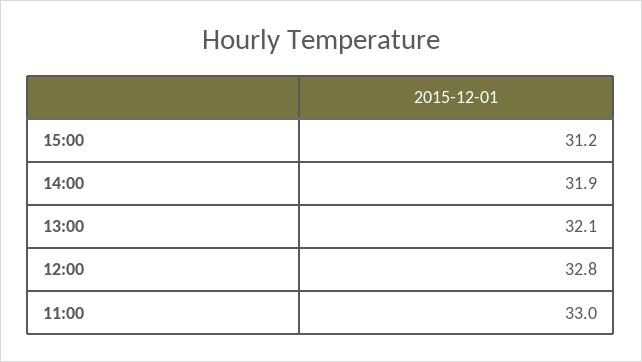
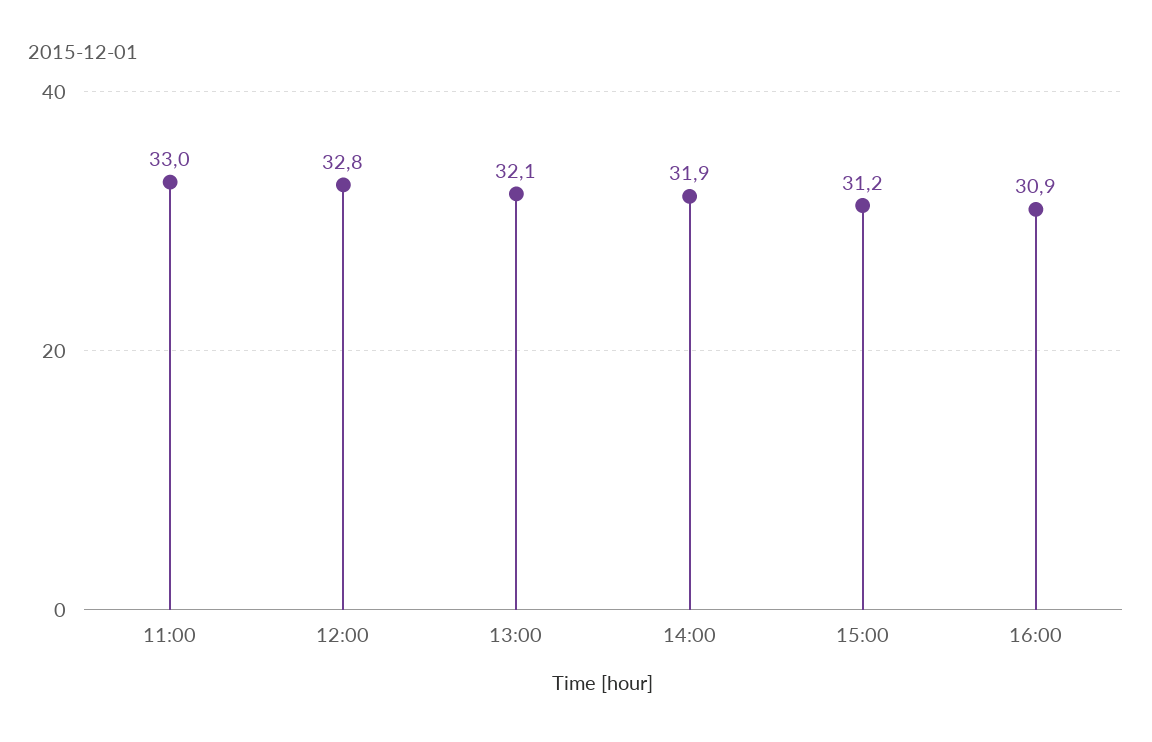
16:00: none -> 30.9

